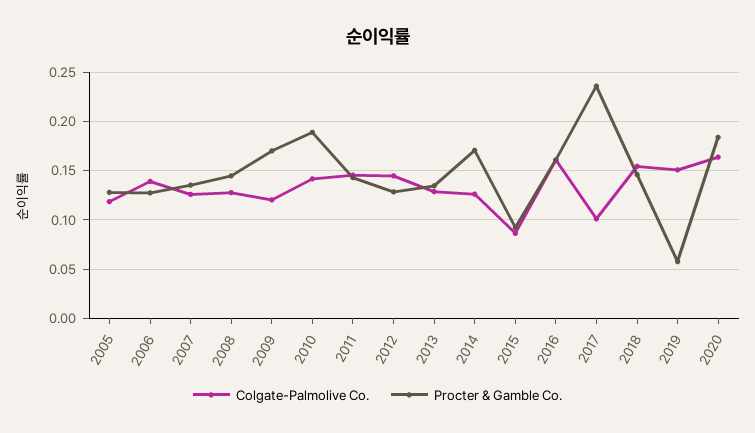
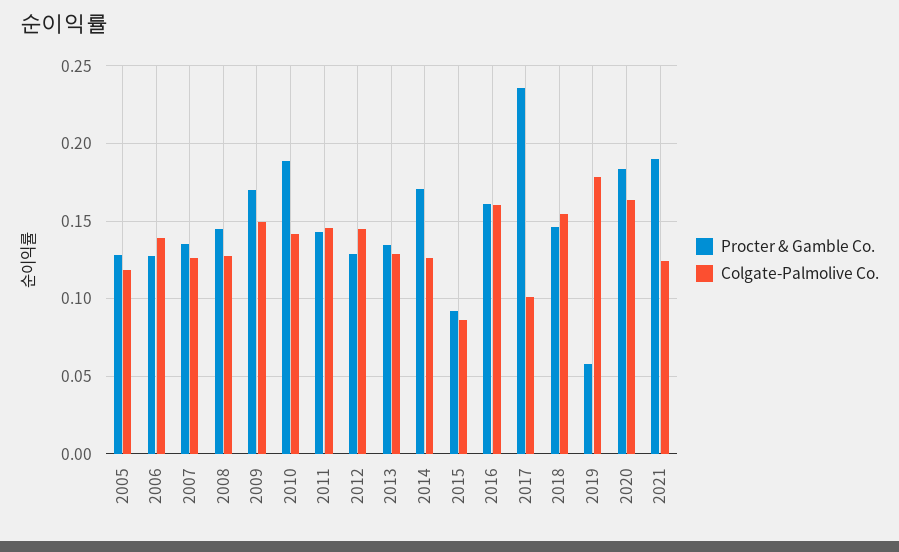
Colgate-Palmolive Co., 2009: 0.12 -> 0.15
Colgate-Palmolive Co., 2019: 0.15 -> 0.18
Procter & Gamble Co., 2021: none -> 0.19
Colgate-Palmolive Co., 2021: none -> 0.125

